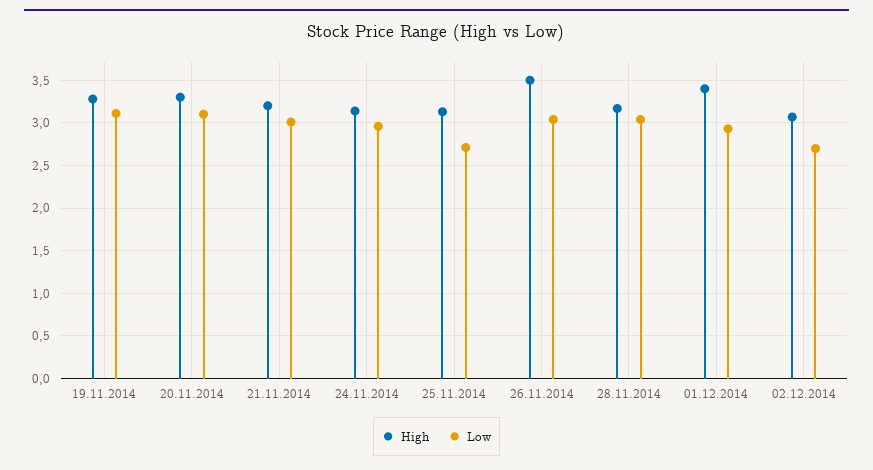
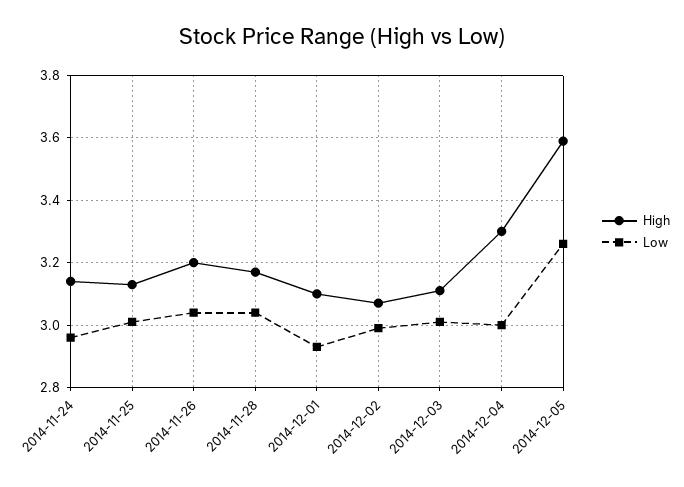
High, 19.11.2014: 3.3 -> none
Low, 19.11.2014: 3.1 -> none
High, 20.11.2014: 3.3 -> none
Low, 20.11.2014: 3.1 -> none
High, 21.11.2014: 3.2 -> none
Low, 21.11.2014: 3 -> none
Low, 25.11.2014: 2.7 -> 3
High, 26.11.2014: 3.5 -> 3.2
High, 01.12.2014: 3.4 -> 3.1
Low, 02.12.2014: 2.7 -> 3
High, 2014-12-03: none -> 3.1
Low, 2014-12-03: none -> 3
High, 2014-12-04: none -> 3.3
Low, 2014-12-04: none -> 3
High, 2014-12-05: none -> 3.6
Low, 2014-12-05: none -> 3.25

